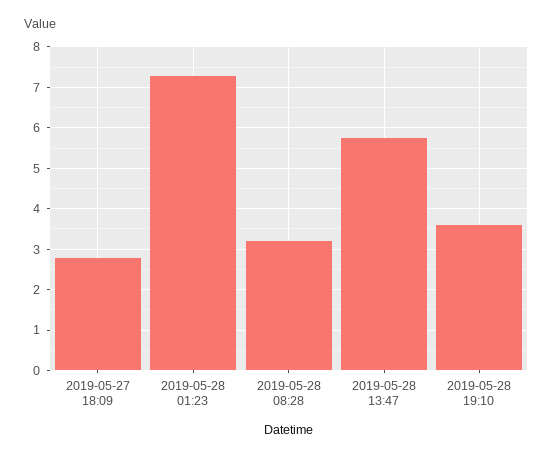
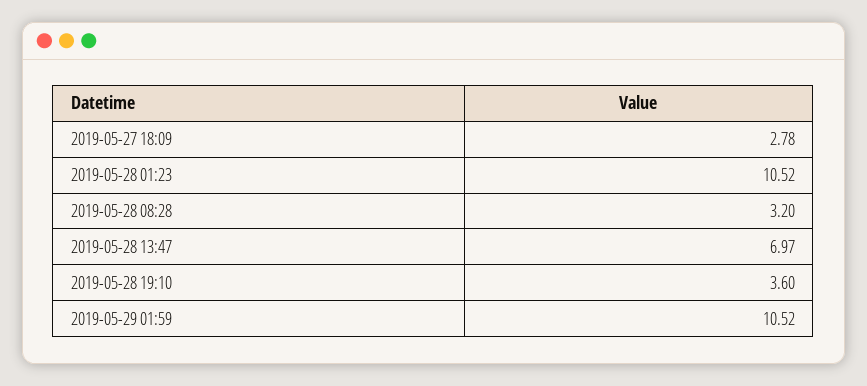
2019-05-28 01:23: 7.2 -> 10.52
2019-05-28 13:47: 5.8 -> 6.97
2019-05-29 01:59: none -> 10.52

